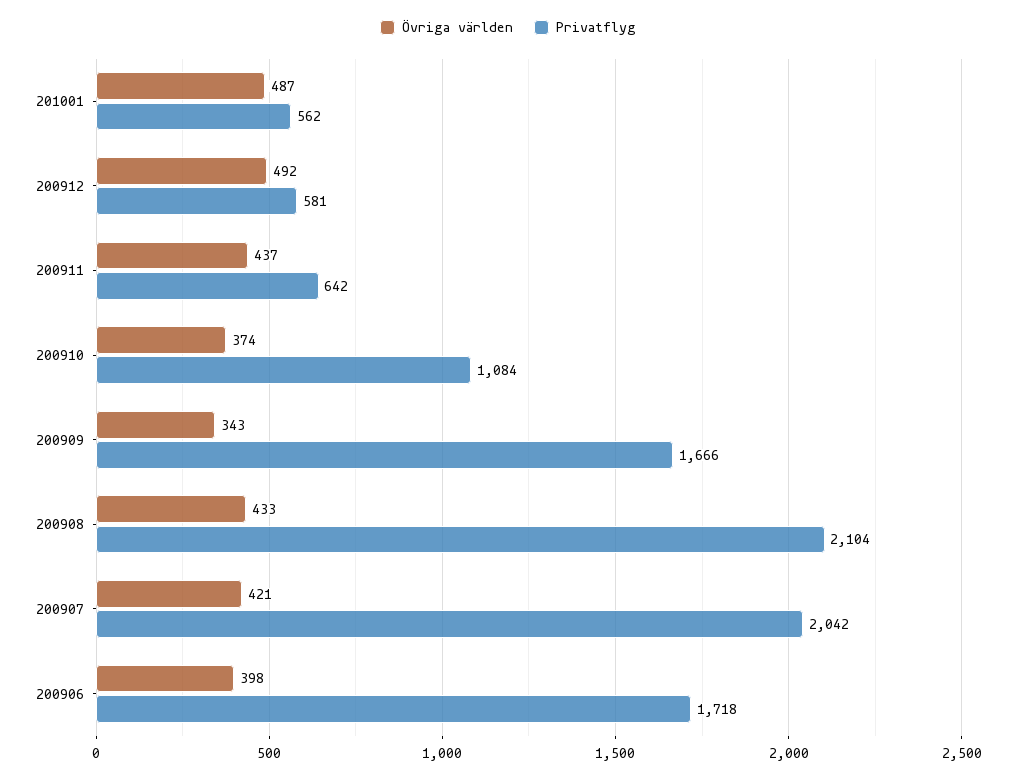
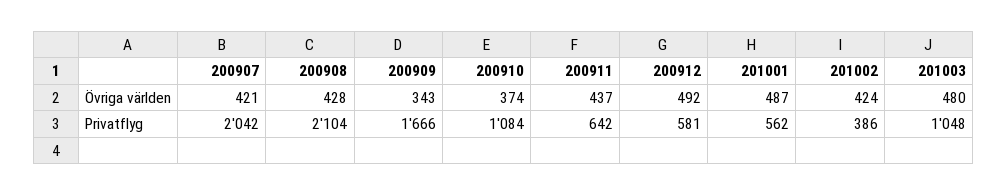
Övriga världen, 200908: 433 -> 428
Övriga världen, 200906: 398 -> none
Privatflyg, 200906: 1718 -> none
Övriga världen, 201002: none -> 424
Övriga världen, 201003: none -> 480
Privatflyg, 201002: none -> 386
Privatflyg, 201003: none -> 1048

